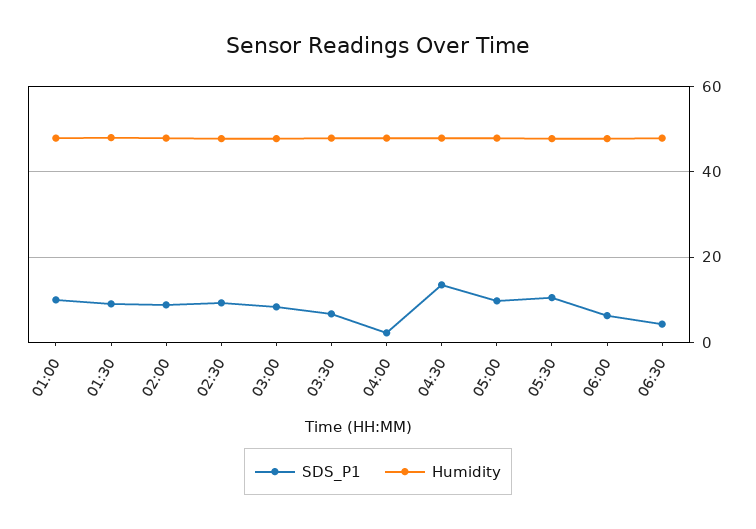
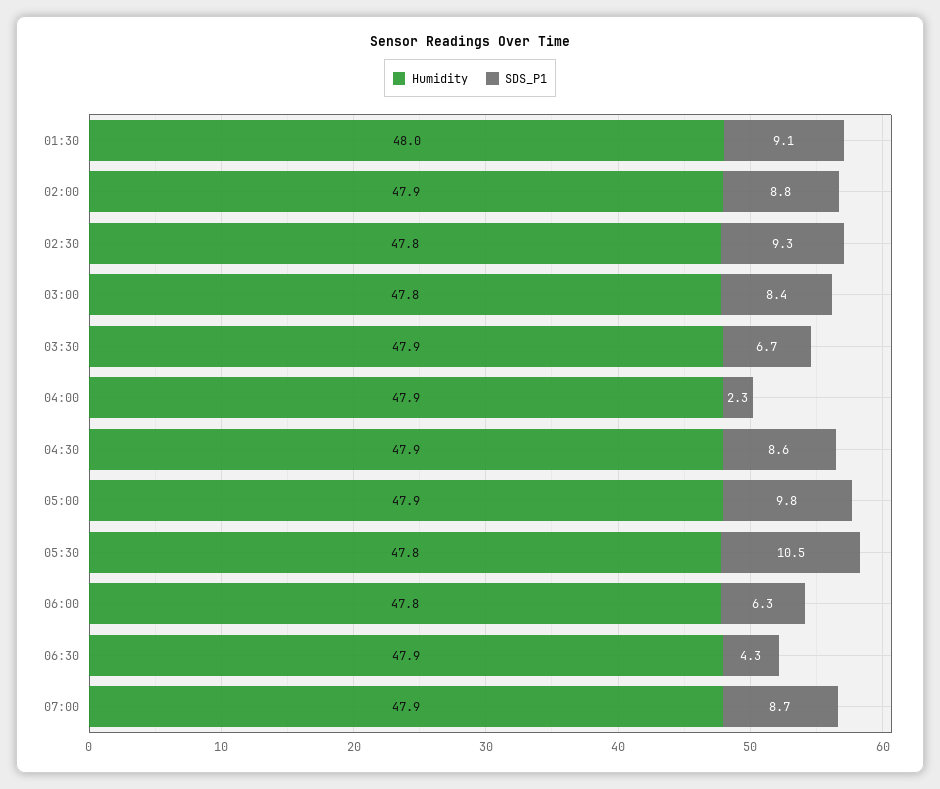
SDS_P1, 01:00: 10 -> none
Humidity, 01:00: 48 -> none
SDS_P1, 04:30: 14 -> 8.6
Humidity, 07:00: none -> 47.9
SDS_P1, 07:00: none -> 8.7

